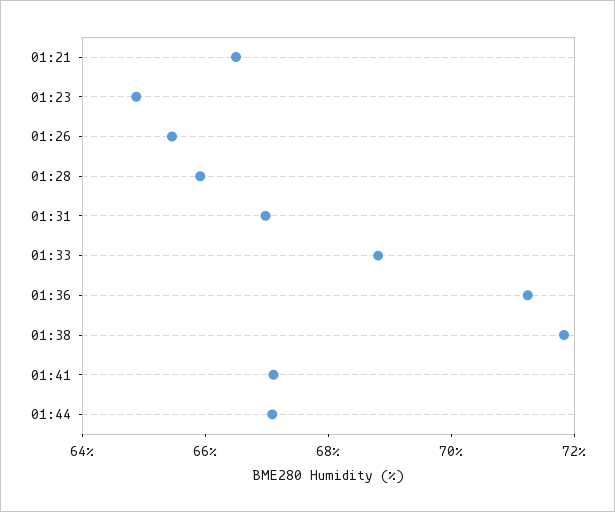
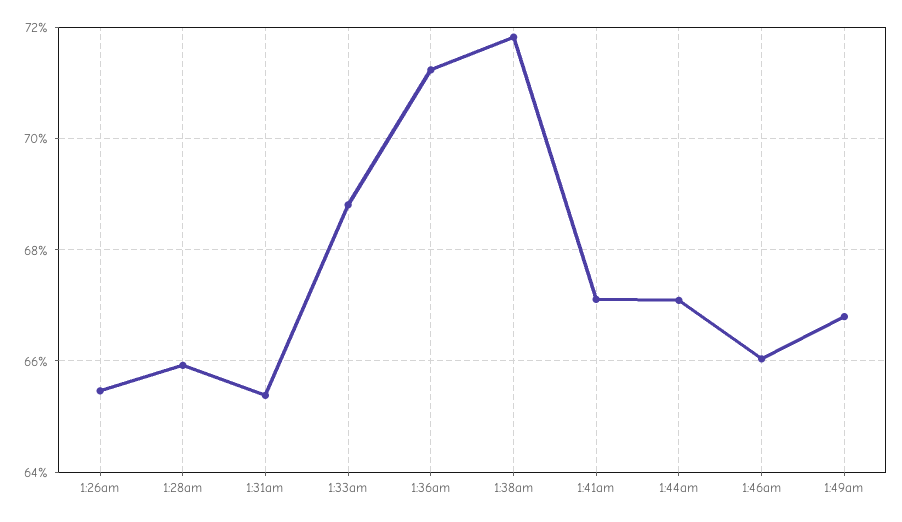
01:21: 66.5 -> none
01:23: 65 -> none
01:31: 67 -> 65.4
1:46am: none -> 66
1:49am: none -> 66.8

